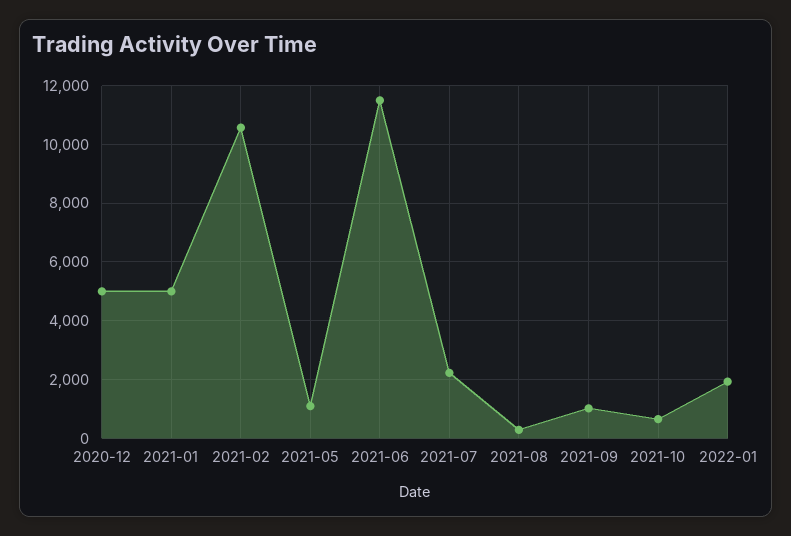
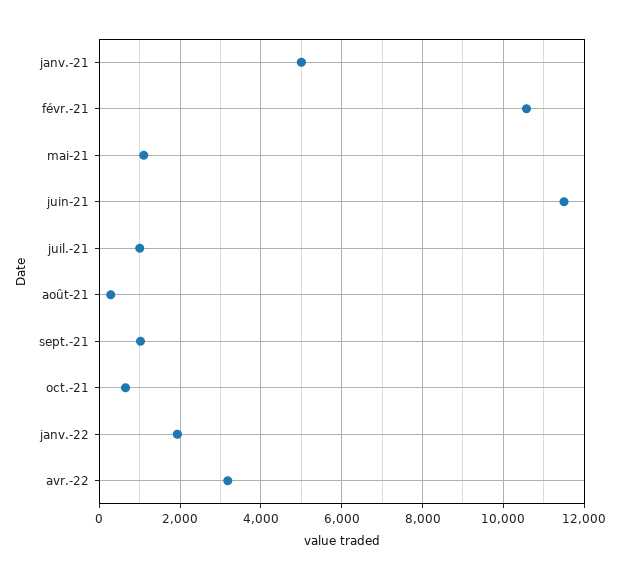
2020-12: 5000 -> none
2021-07: 2250 -> 1000
avr.-22: none -> 3200

